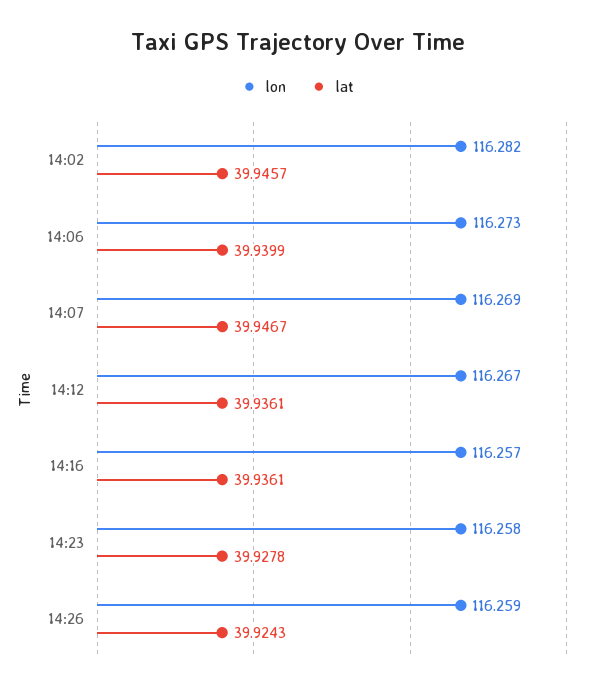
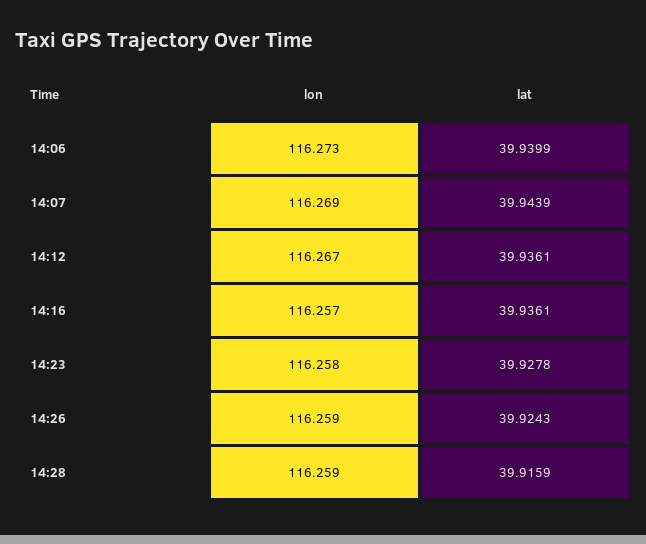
lon, 14:02: 116.282 -> none
lat, 14:02: 39.9457 -> none
lat, 14:07: 39.9467 -> 39.9439
lon, 14:28: none -> 116.259
lat, 14:28: none -> 39.9159

